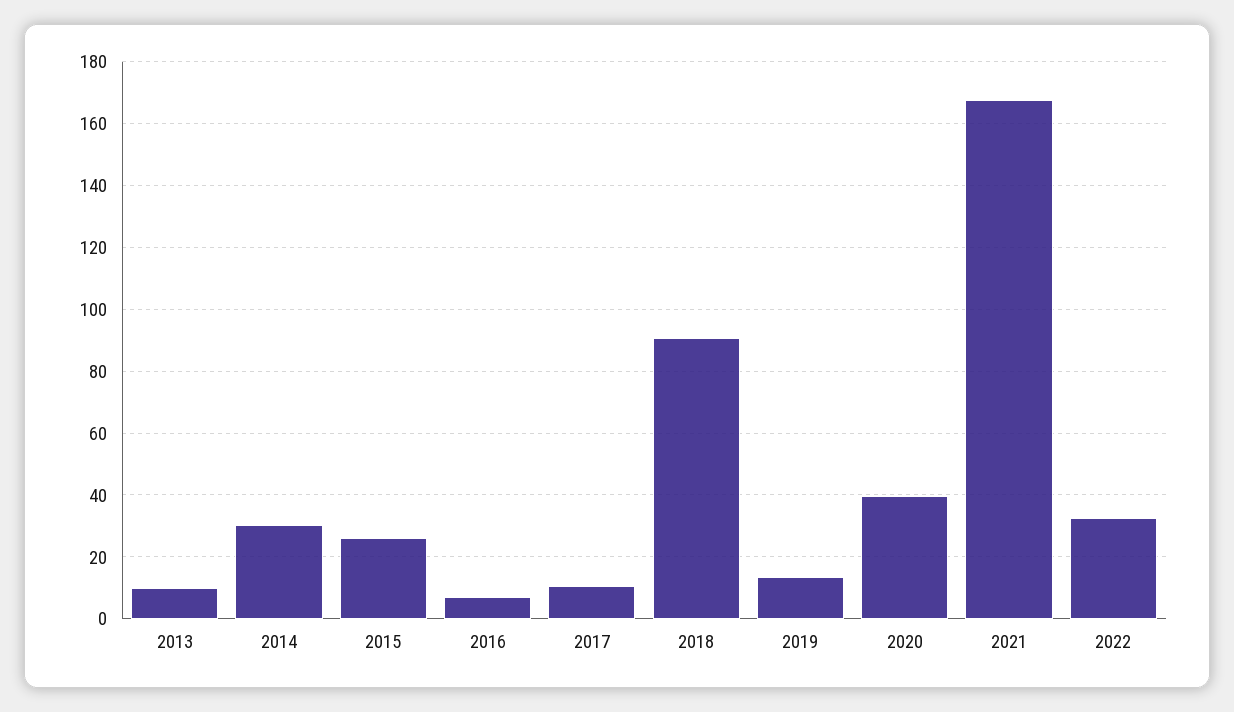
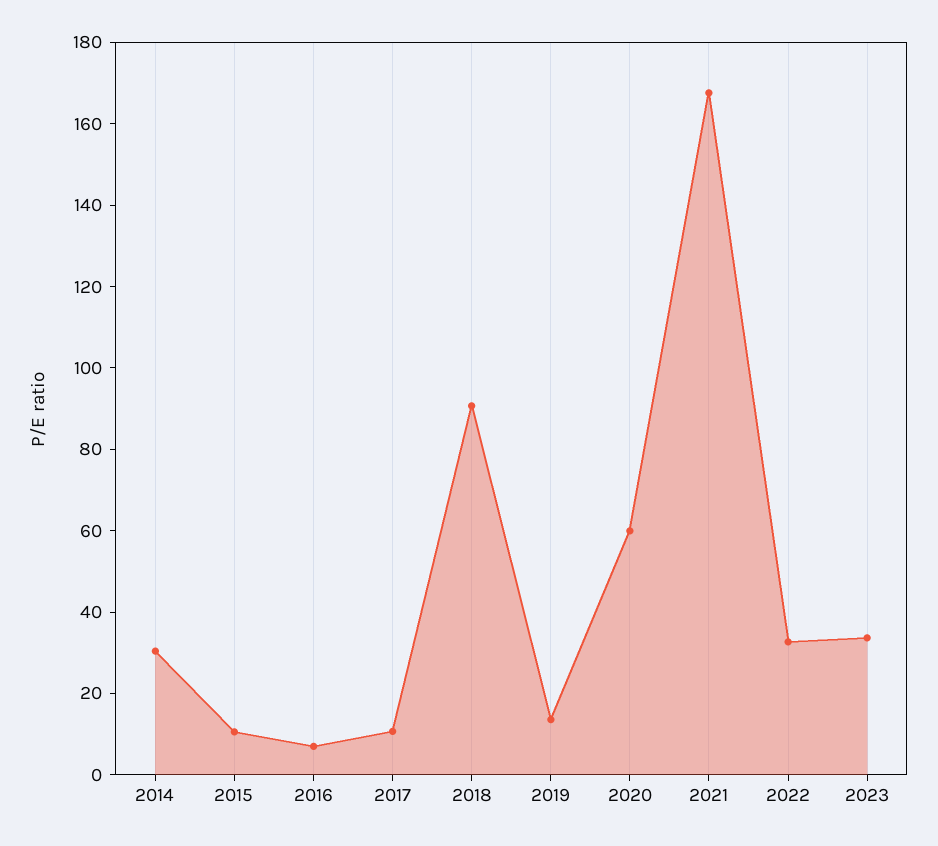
2013: 10 -> none
2015: 26 -> 10
2020: 40 -> 60
2023: none -> 35

